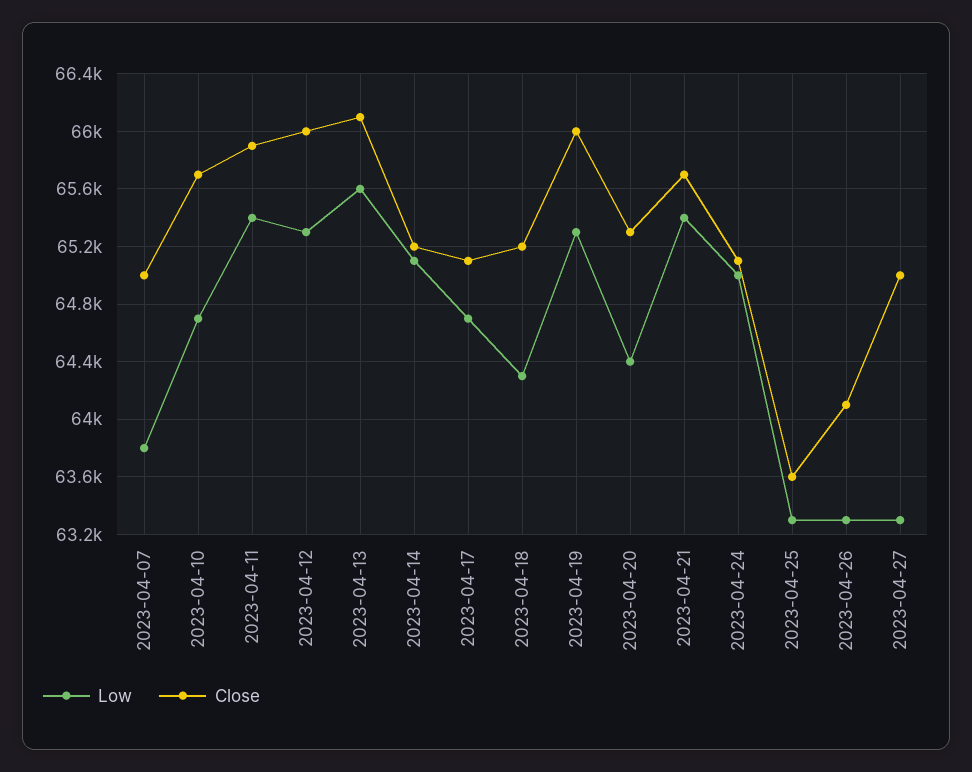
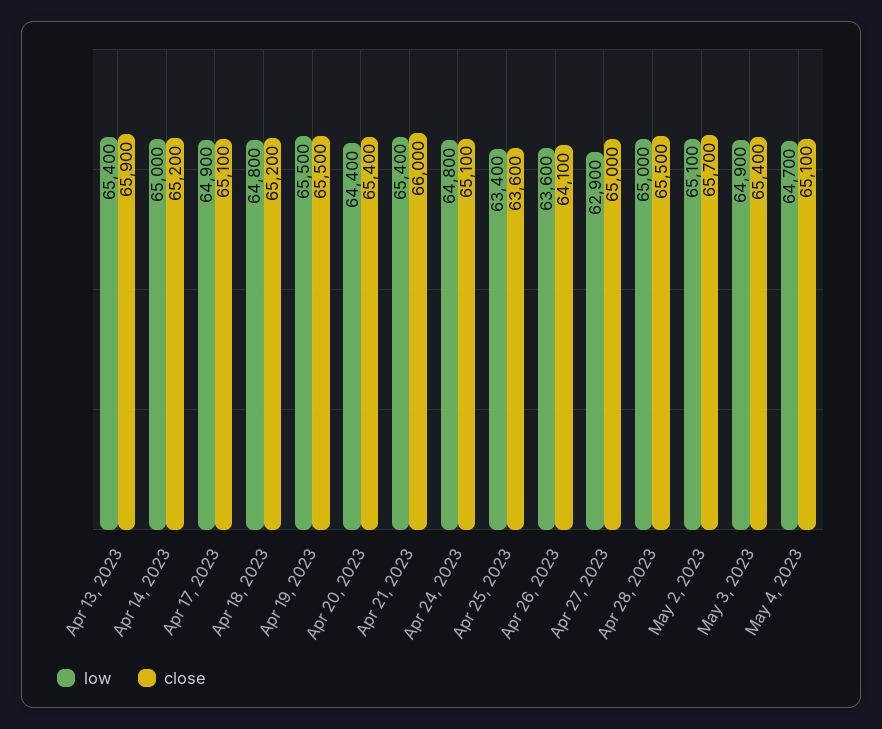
Low, 2023-04-07: 63800 -> none
Close, 2023-04-07: 65000 -> none
Low, 2023-04-10: 64700 -> none
Close, 2023-04-10: 65700 -> none
Low, 2023-04-11: 65400 -> none
Close, 2023-04-11: 65900 -> none
Low, 2023-04-12: 65300 -> none
Close, 2023-04-12: 66000 -> none
Low, 2023-04-13: 65600 -> 65400
Close, 2023-04-13: 66100 -> 65900
Low, 2023-04-14: 65100 -> 65000
Low, 2023-04-17: 64700 -> 64900
Low, 2023-04-18: 64300 -> 64800
Low, 2023-04-19: 65300 -> 65500
Close, 2023-04-19: 66000 -> 65500
Close, 2023-04-20: 65300 -> 65400
Close, 2023-04-21: 65700 -> 66000
Low, 2023-04-24: 65000 -> 64800
Low, 2023-04-25: 63300 -> 63400
Low, 2023-04-26: 63300 -> 63600
Low, 2023-04-27: 63300 -> 62900
Low, Apr 28, 2023: none -> 65000
Close, Apr 28, 2023: none -> 65500
Low, May 2, 2023: none -> 65100
Close, May 2, 2023: none -> 65700
Low, May 3, 2023: none -> 64900
Close, May 3, 2023: none -> 65400
Low, May 4, 2023: none -> 64700
Close, May 4, 2023: none -> 65100

